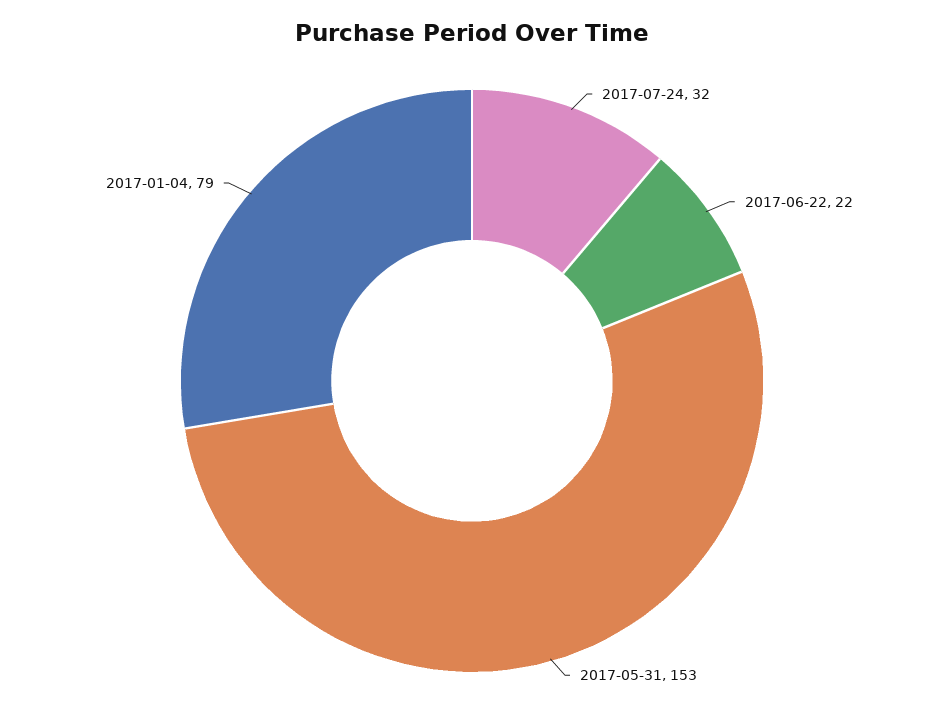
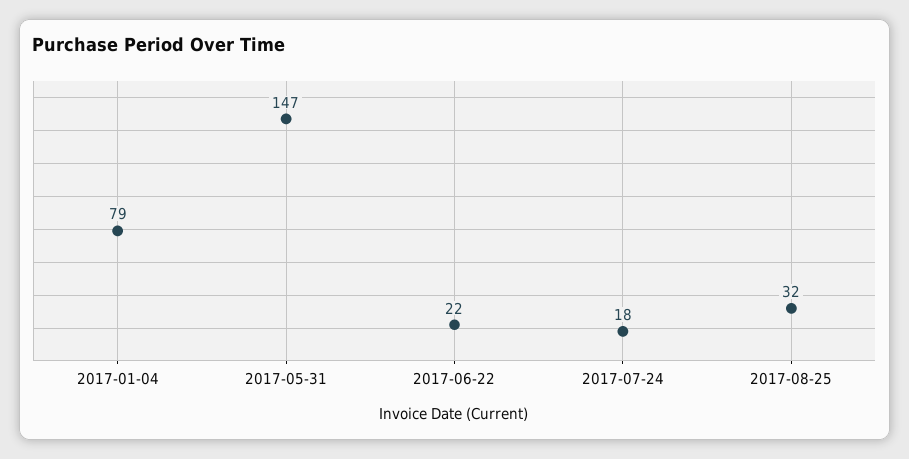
2017-07-24: 32 -> 18
2017-05-31: 153 -> 147
2017-08-25: none -> 32

